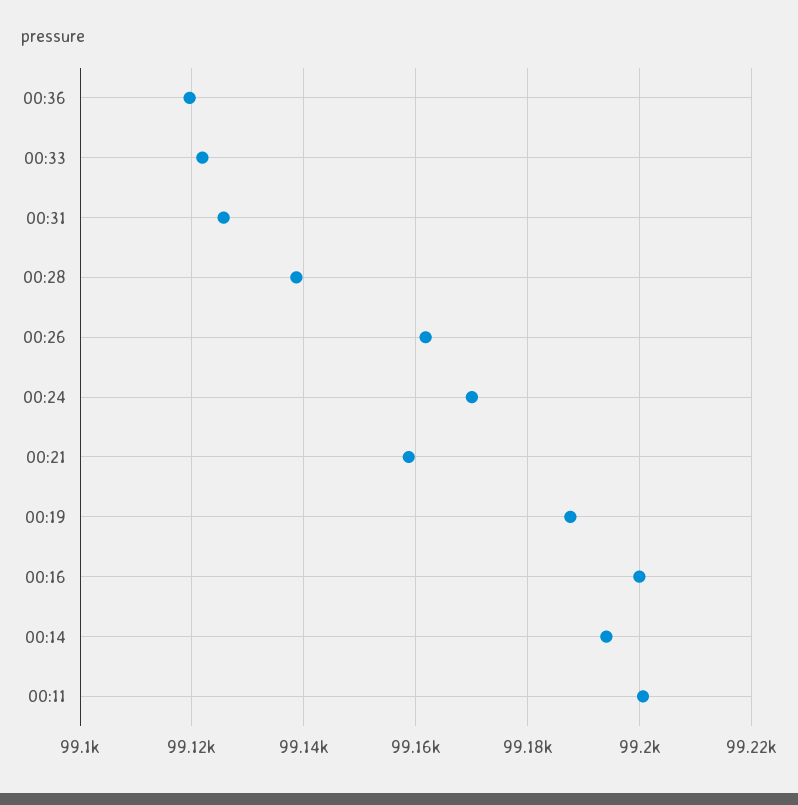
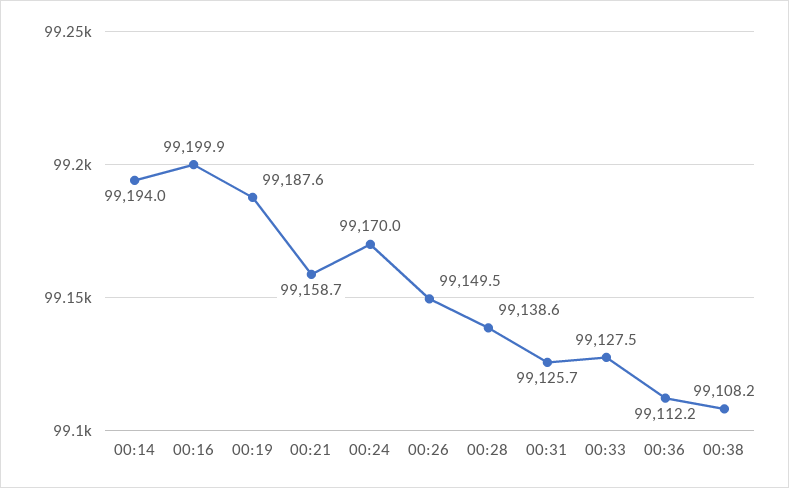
00:36: 99120 -> 99112.2
00:33: 99122 -> 99127.5
00:26: 99162 -> 99149.5
00:11: 99200 -> none
00:38: none -> 99108.2

